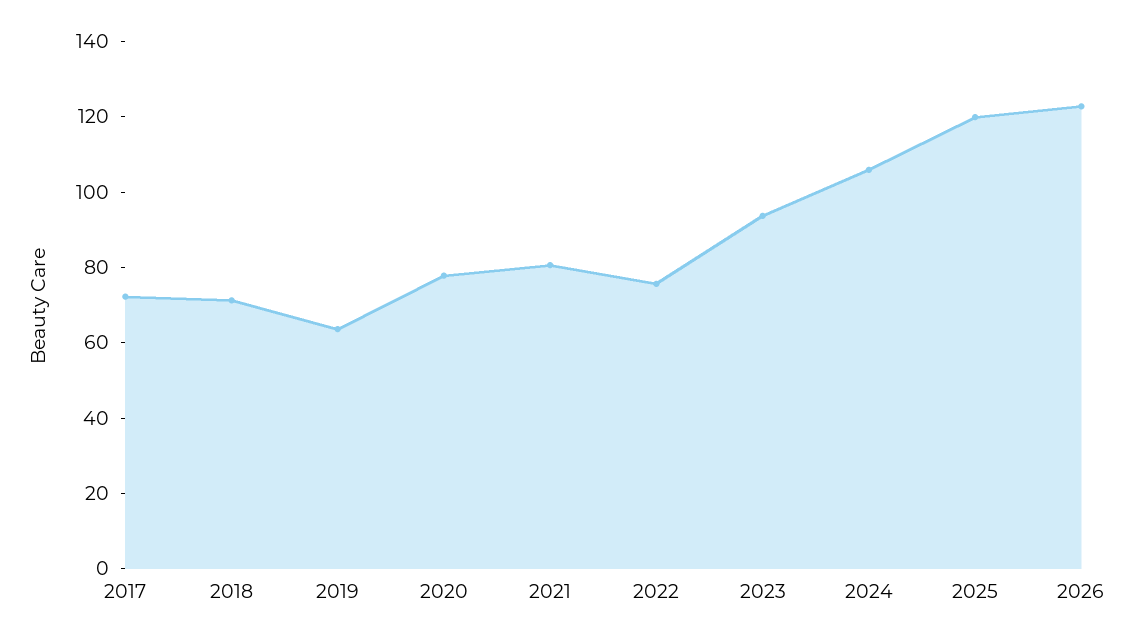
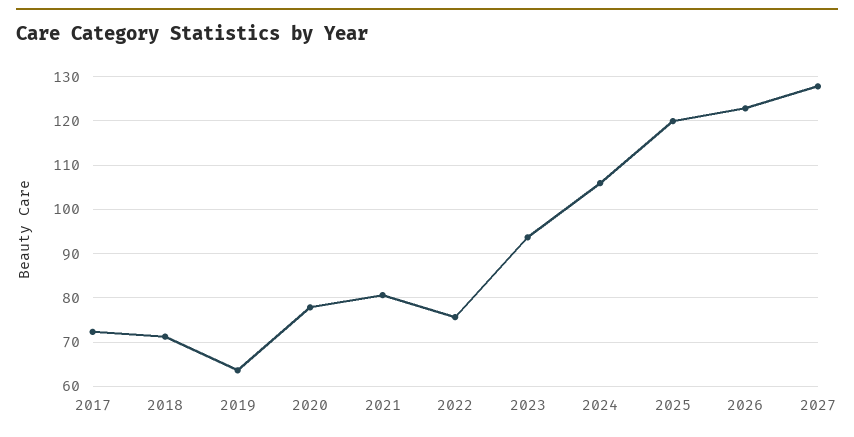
2027: none -> 128

